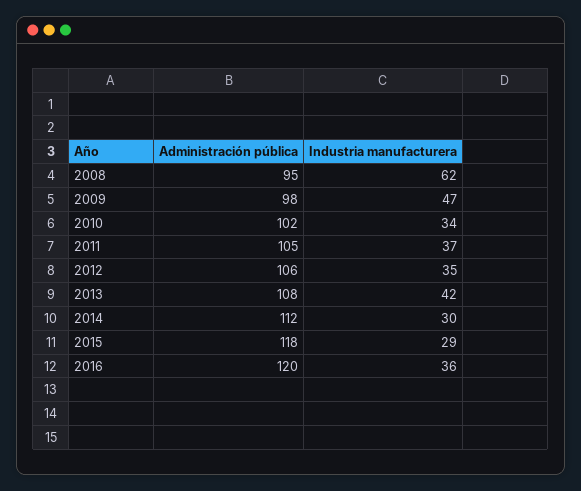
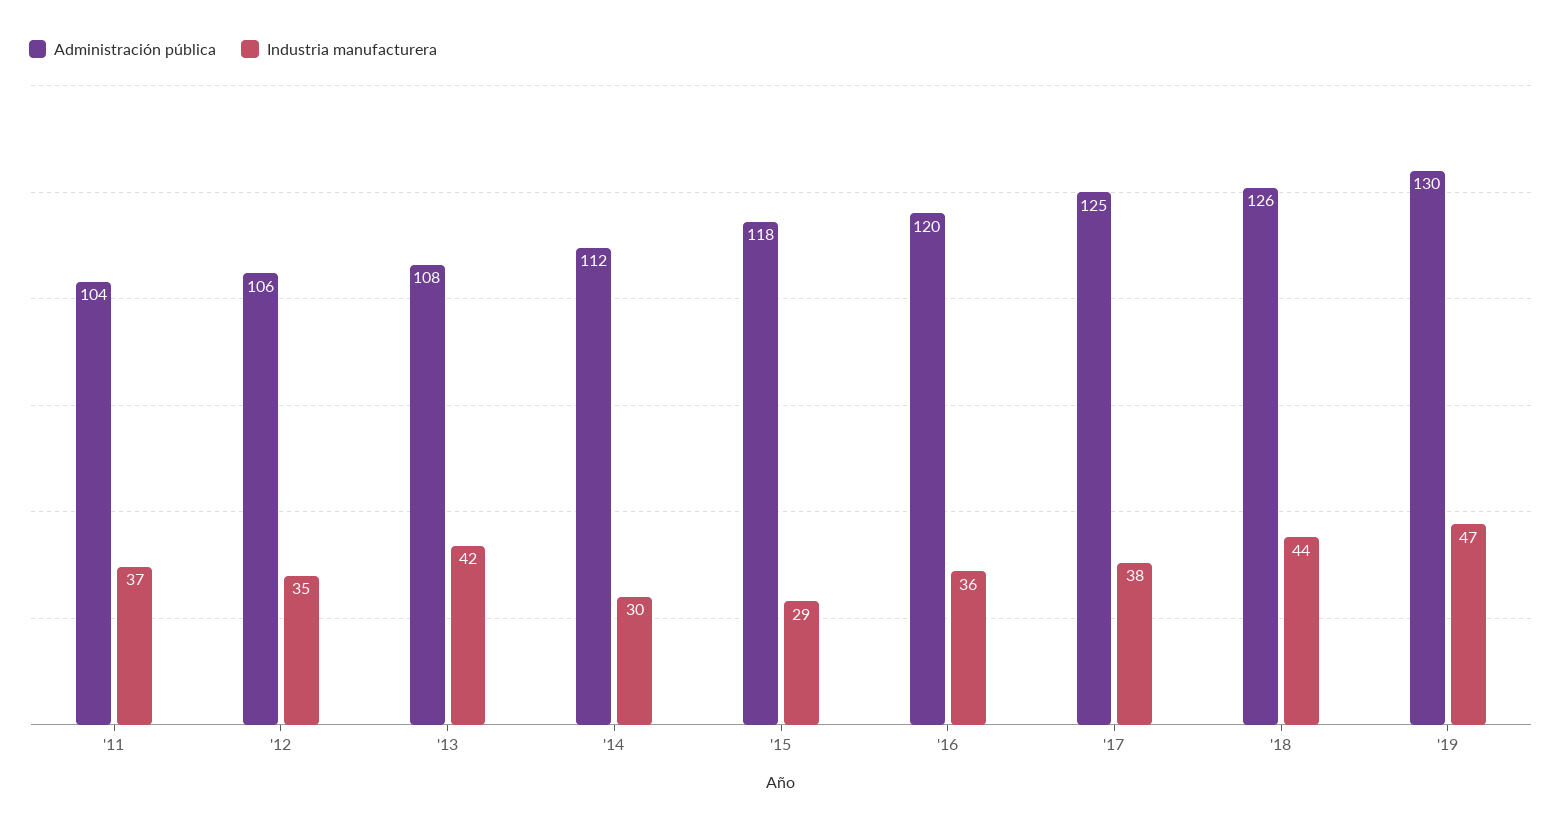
Administración pública, 2008: 95 -> none
Industria manufacturera, 2008: 62 -> none
Administración pública, 2009: 98 -> none
Industria manufacturera, 2009: 47 -> none
Administración pública, 2010: 102 -> none
Industria manufacturera, 2010: 34 -> none
Administración pública, 2011: 105 -> 104
Administración pública, '17: none -> 125
Industria manufacturera, '17: none -> 38
Administración pública, '18: none -> 126
Industria manufacturera, '18: none -> 44
Administración pública, '19: none -> 130
Industria manufacturera, '19: none -> 47

